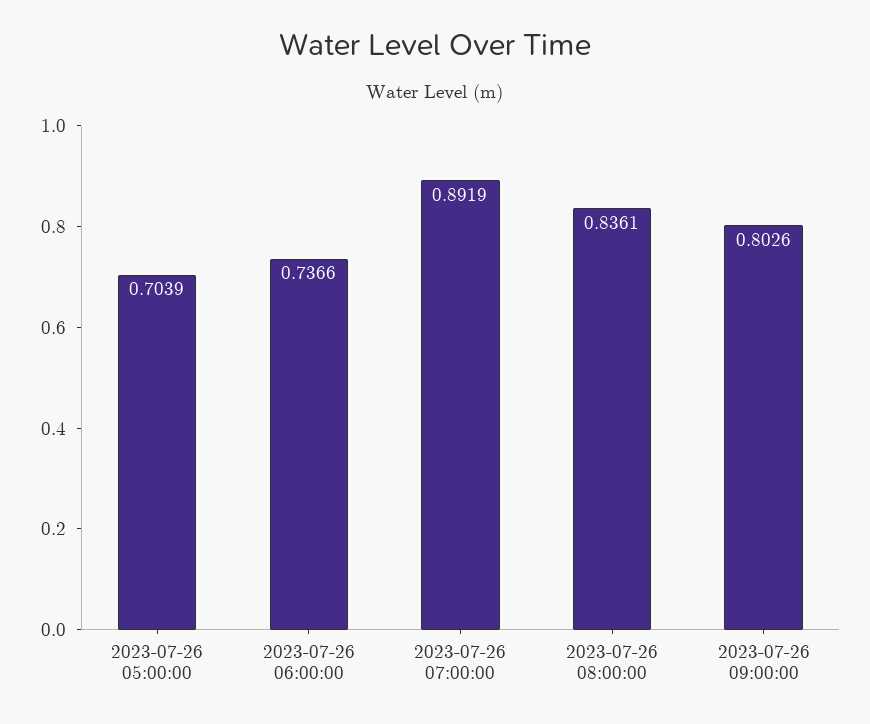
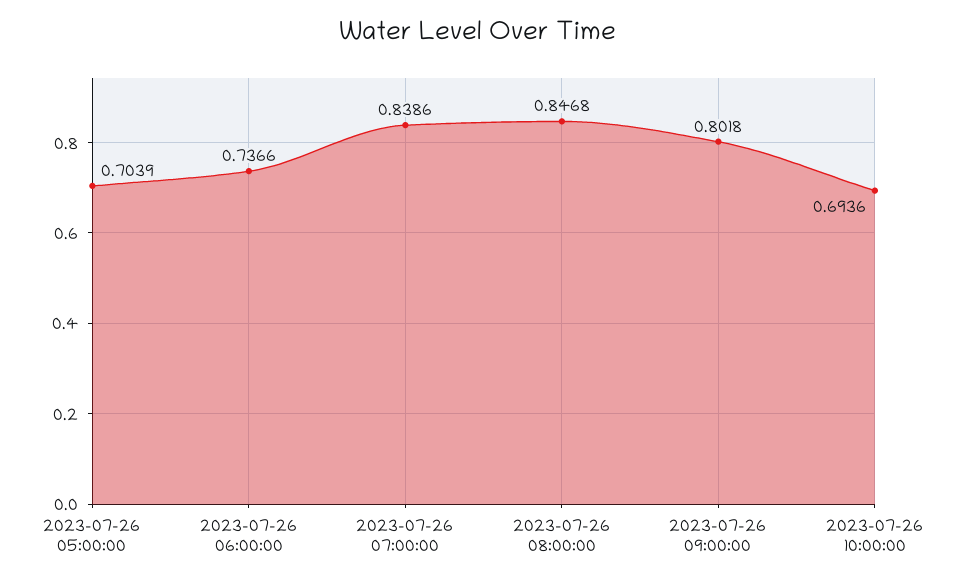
2023-07-26 07:00:00: 0.8919 -> 0.8386
2023-07-26 08:00:00: 0.8361 -> 0.8468
2023-07-26 09:00:00: 0.8026 -> 0.8018
2023-07-26 10:00:00: none -> 0.6936

